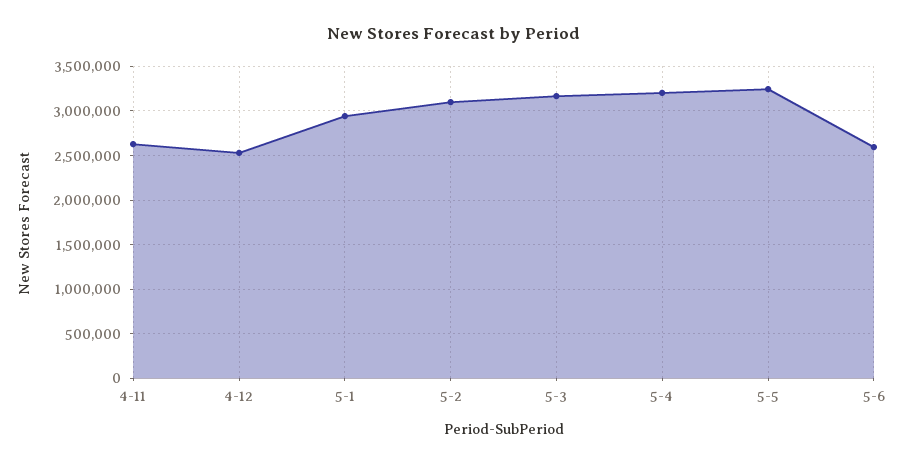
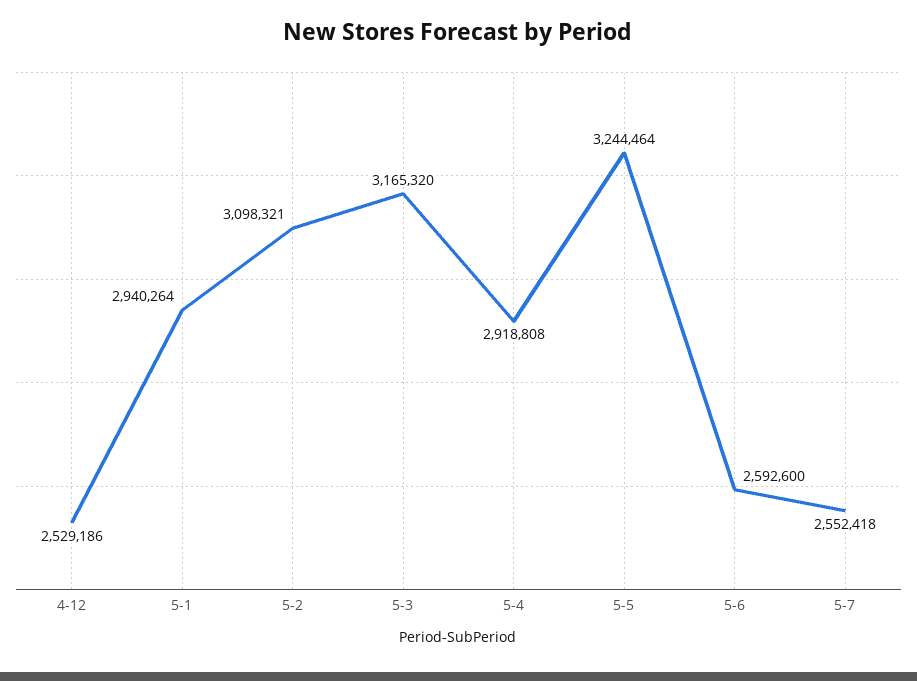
4-11: 2600000 -> none
5-4: 3200000 -> 2918808
5-7: none -> 2552418

